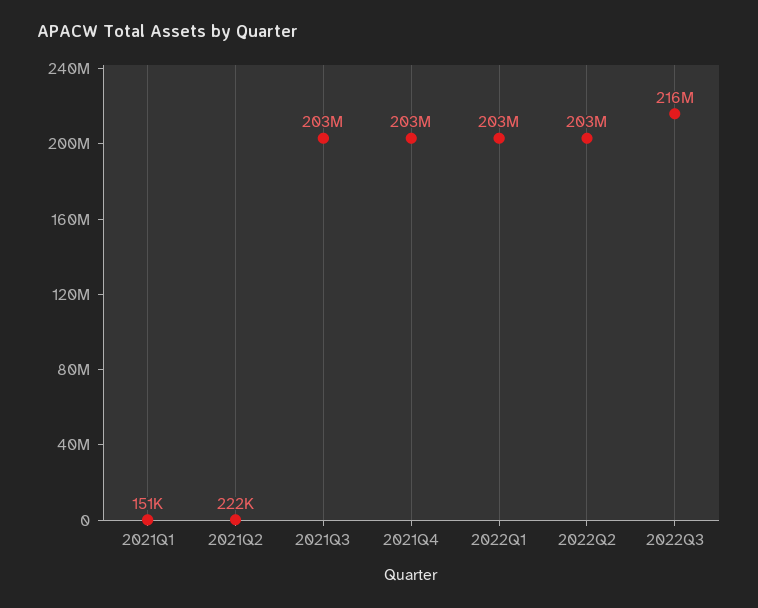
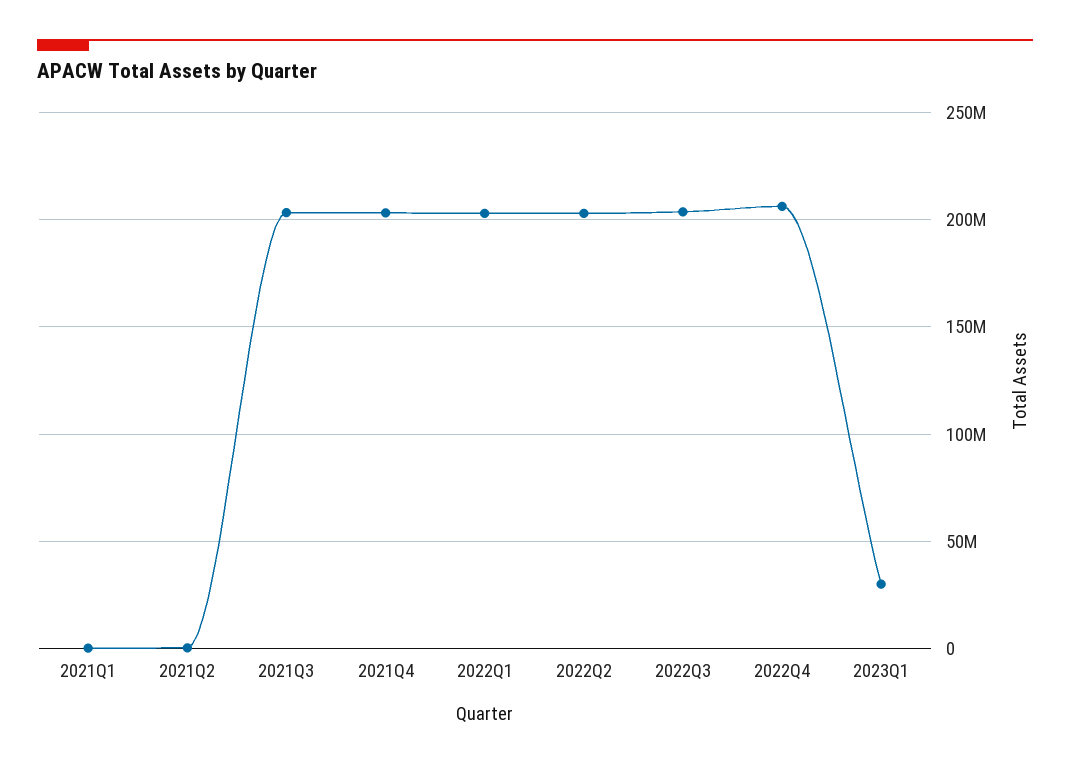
2022Q3: 216000000 -> 205000000
2022Q4: none -> 205000000
2023Q1: none -> 30000000

